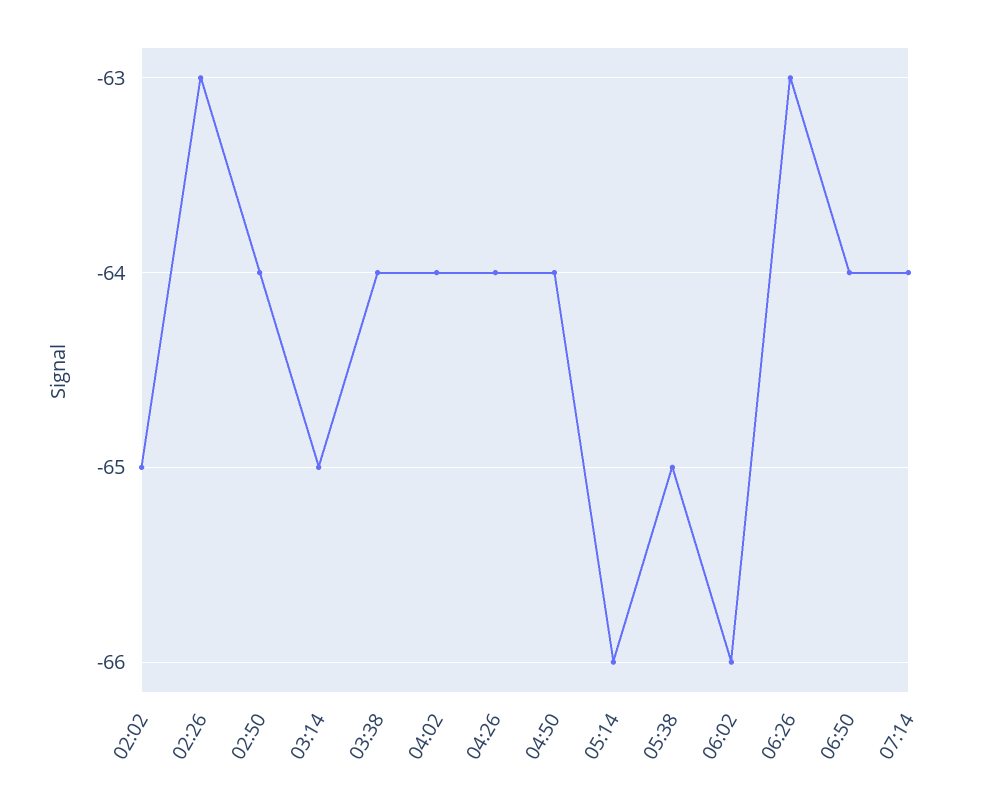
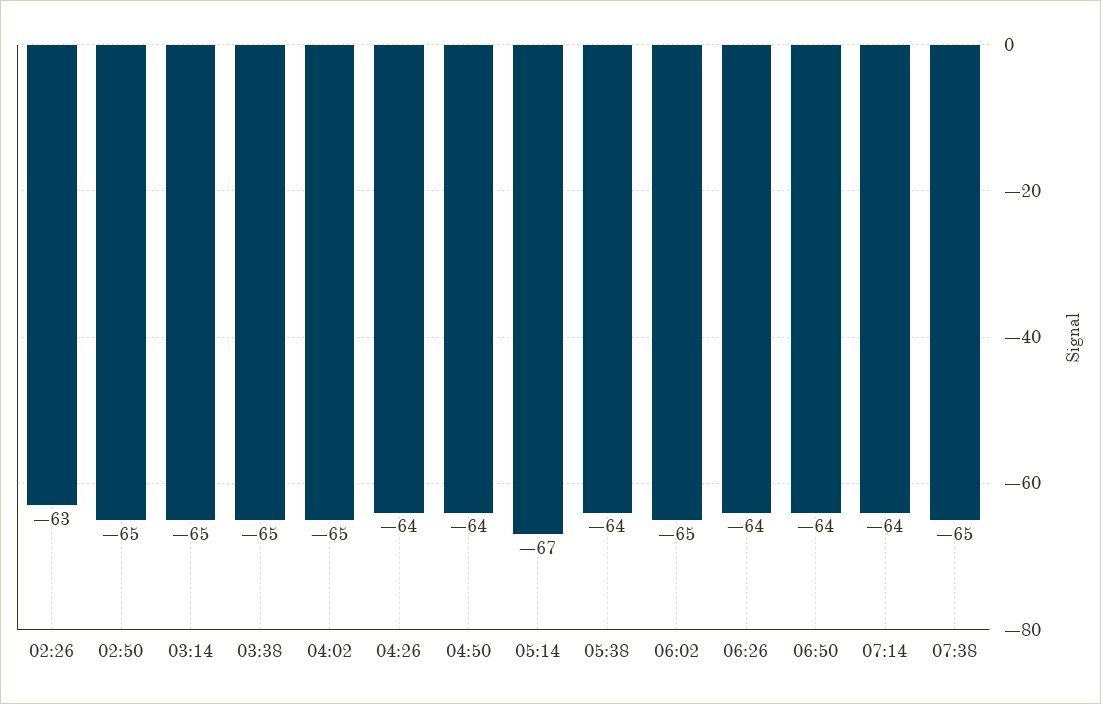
02:02: -65 -> none
02:50: -64 -> -65
03:38: -64 -> -65
04:02: -64 -> -65
05:14: -66 -> -67
05:38: -65 -> -64
06:02: -66 -> -65
06:26: -63 -> -64
07:38: none -> -65

